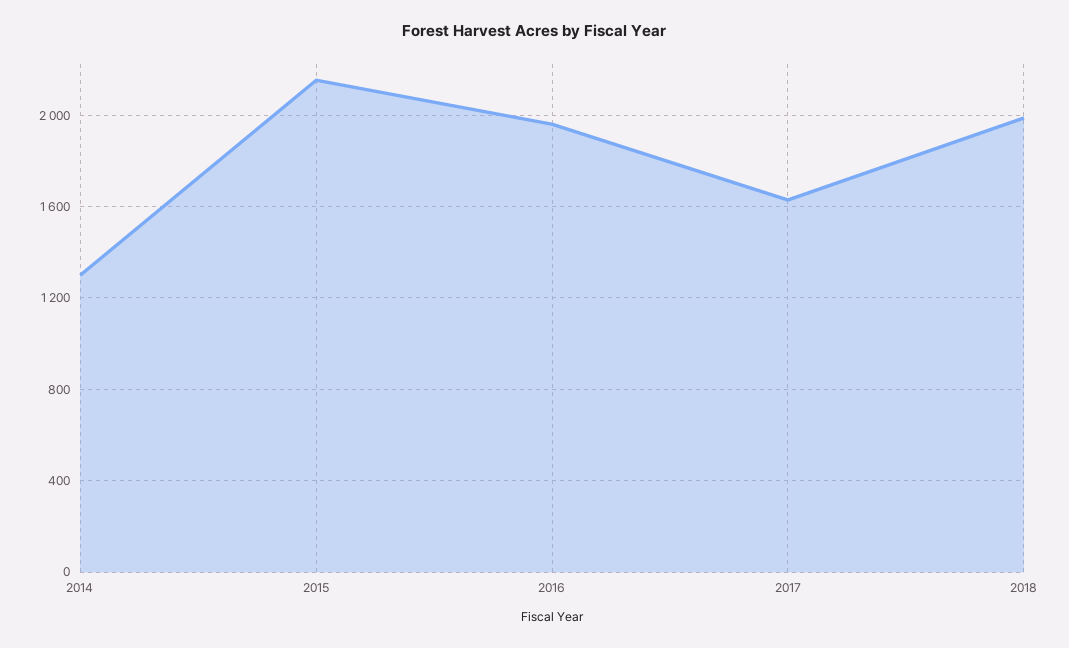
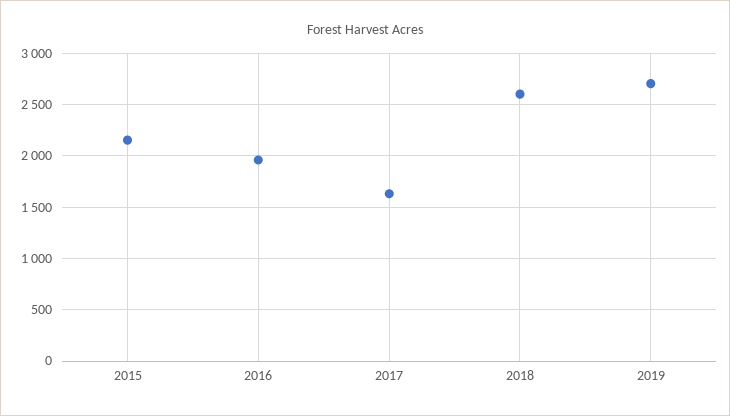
2014: 1300 -> none
2018: 2000 -> 2600
2019: none -> 2700

